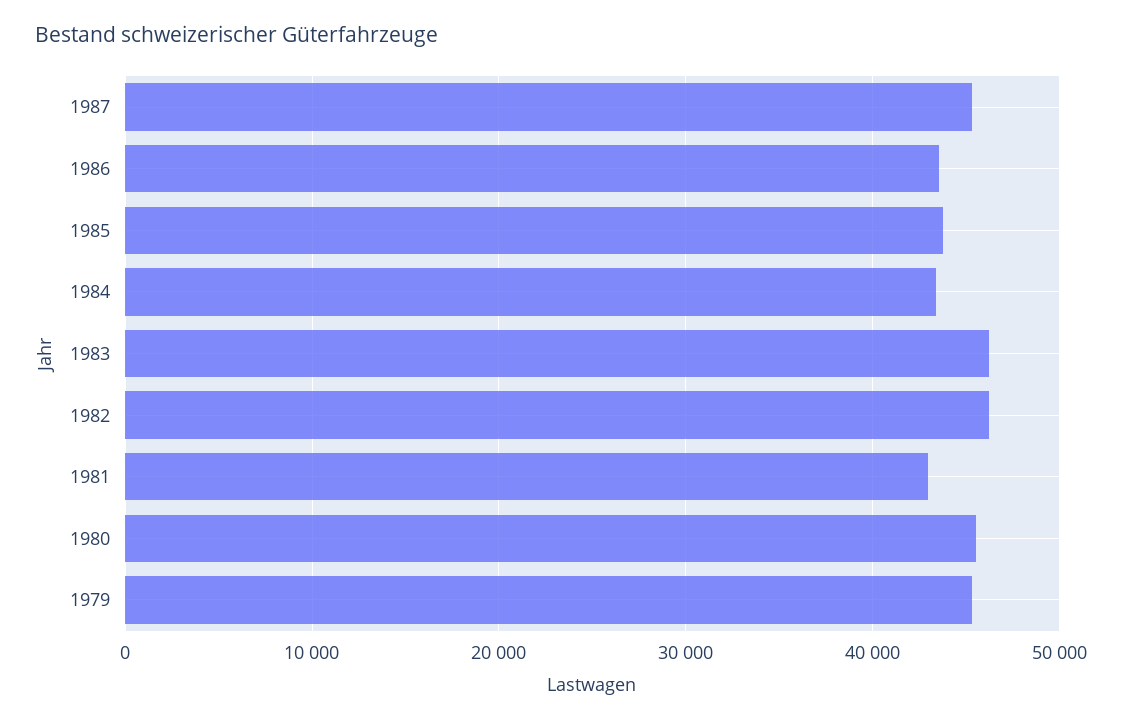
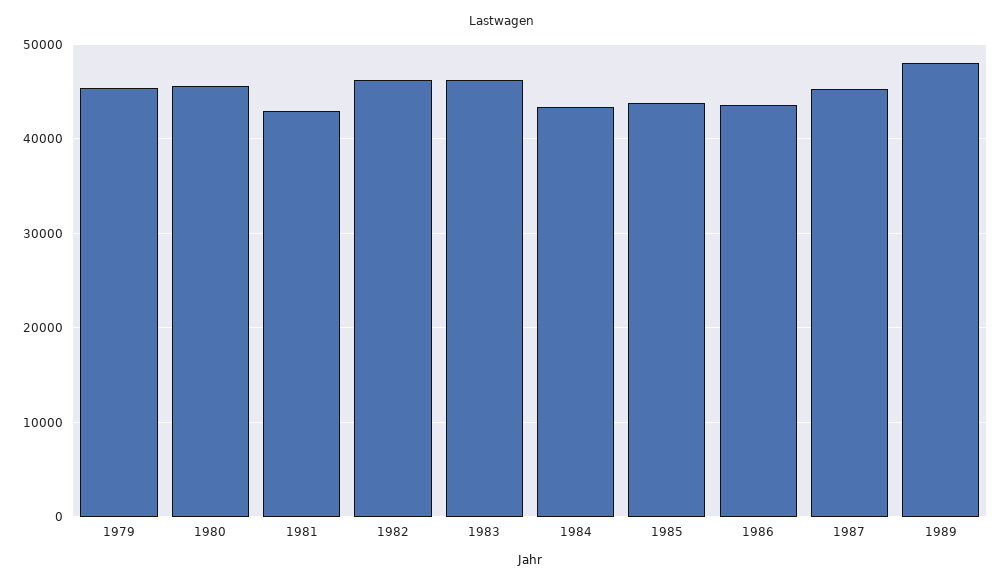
1989: none -> 48000

